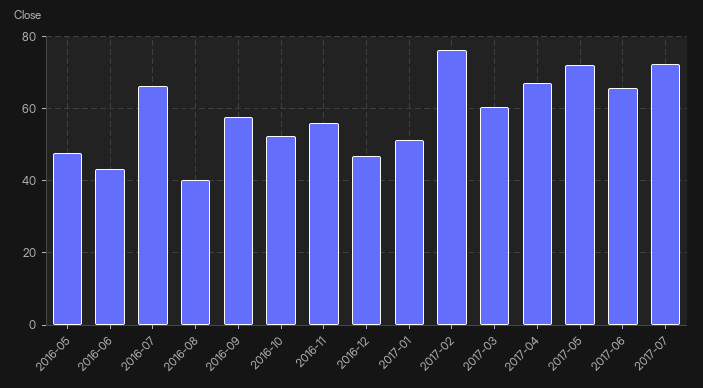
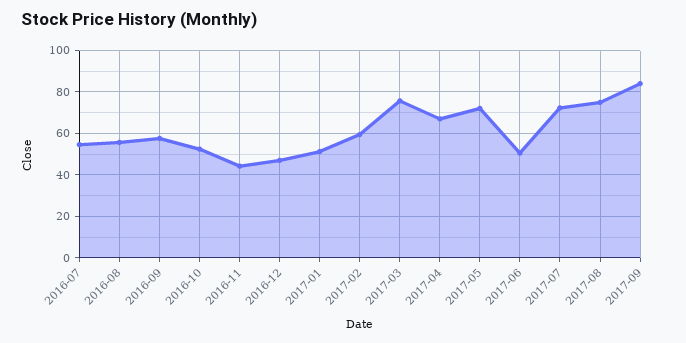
2016-05: 48 -> none
2016-06: 44 -> none
2016-07: 66 -> 55
2016-08: 40 -> 55
2016-11: 56 -> 45
2017-02: 76 -> 60
2017-03: 60 -> 75
2017-06: 66 -> 50
2017-08: none -> 75
2017-09: none -> 85

